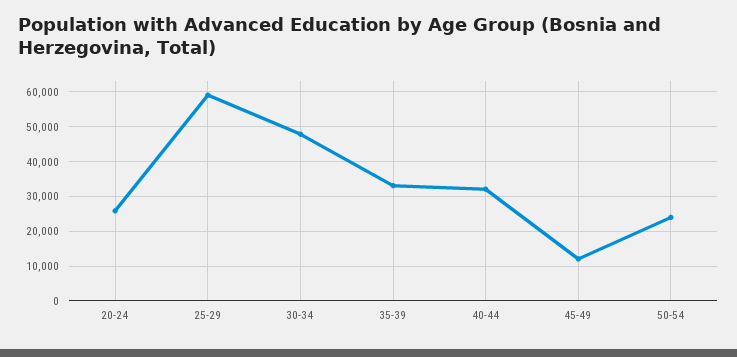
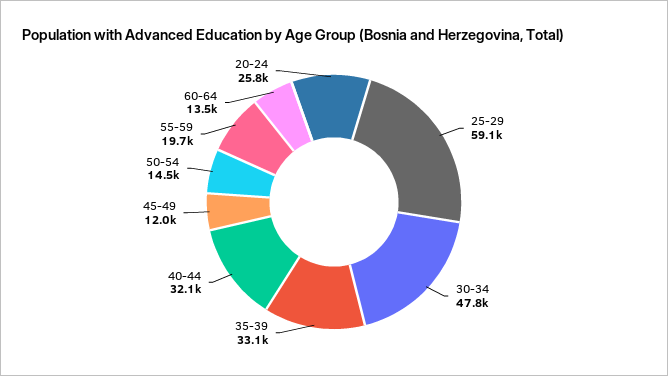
50-54: 24000 -> 14500
55-59: none -> 19700
60-64: none -> 13500

